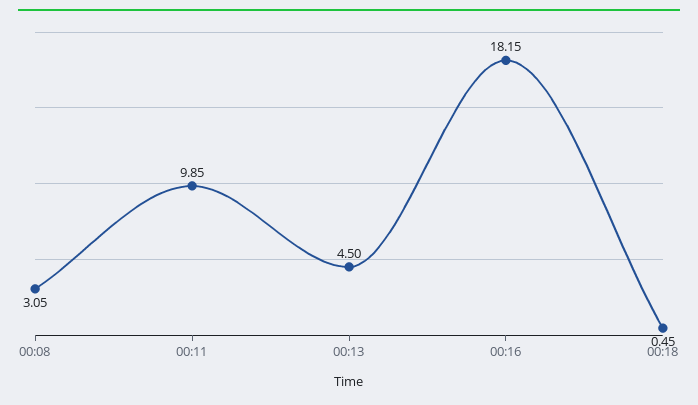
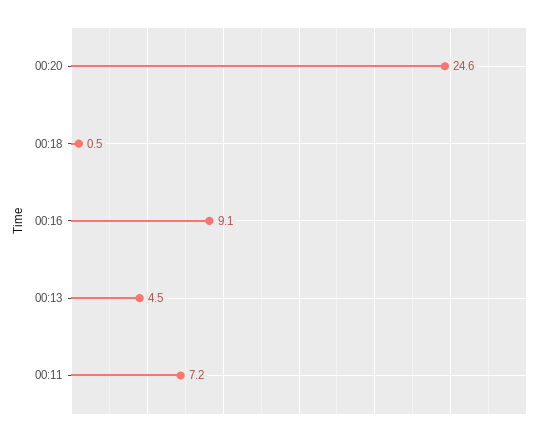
00:08: 3.05 -> none
00:11: 9.85 -> 7.2
00:16: 18.15 -> 9.1
00:20: none -> 24.6

